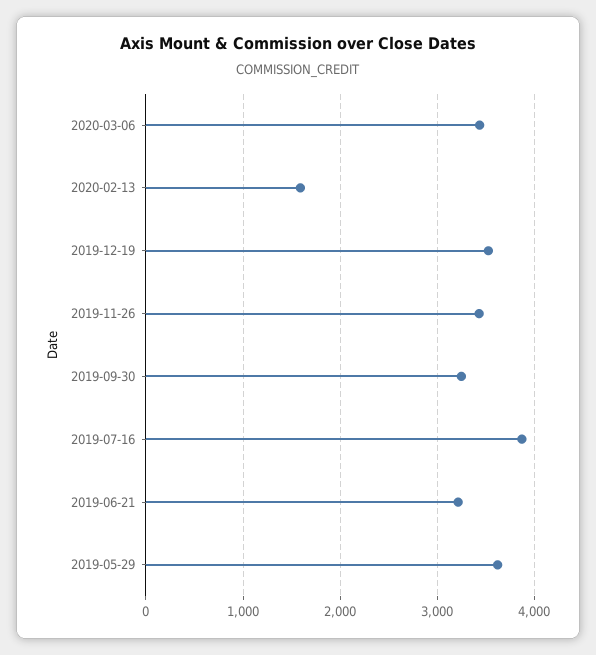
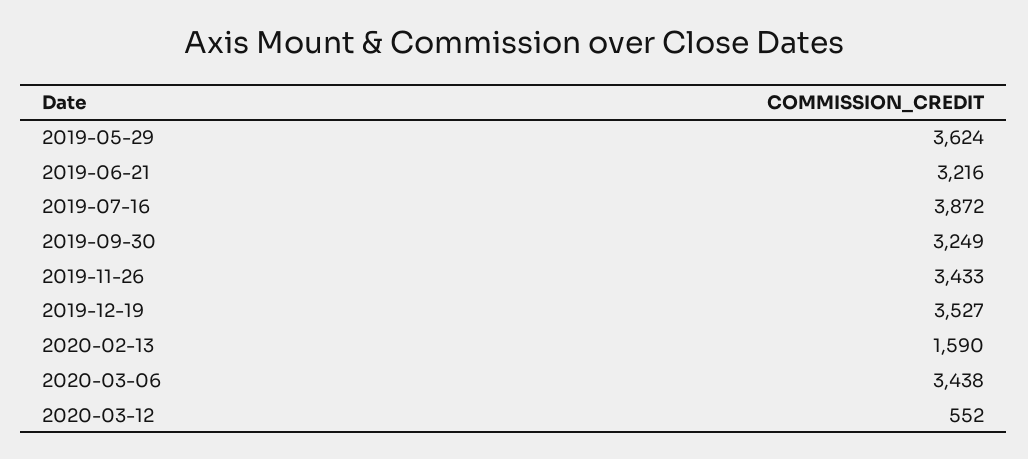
2020-03-12: none -> 552

